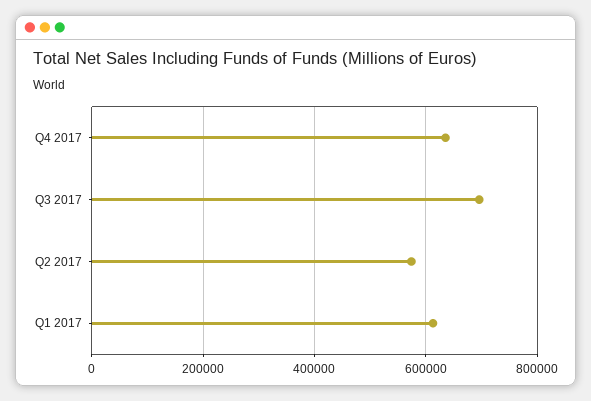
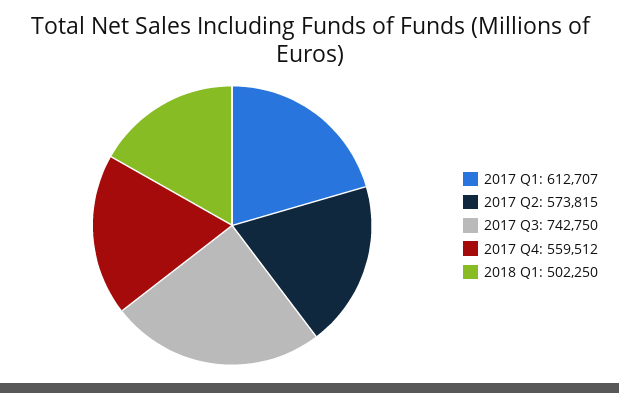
Q4 2017: 640000 -> 559512
Q3 2017: 700000 -> 742750
2018 Q1: none -> 502250

